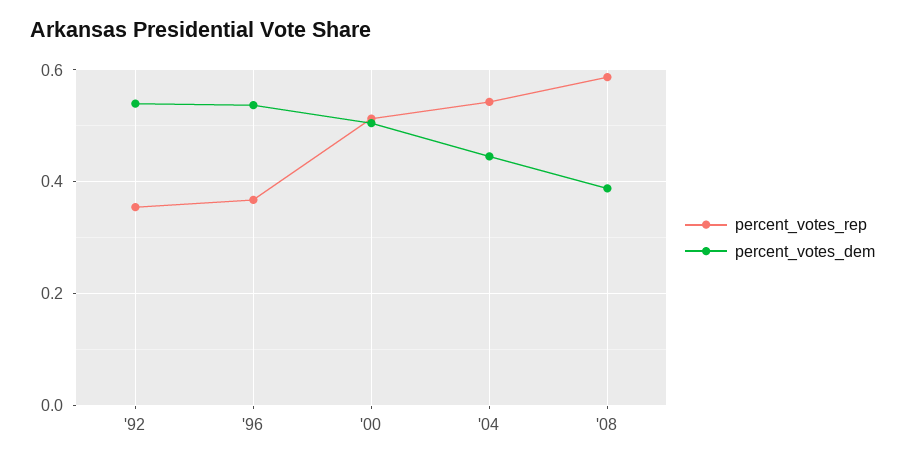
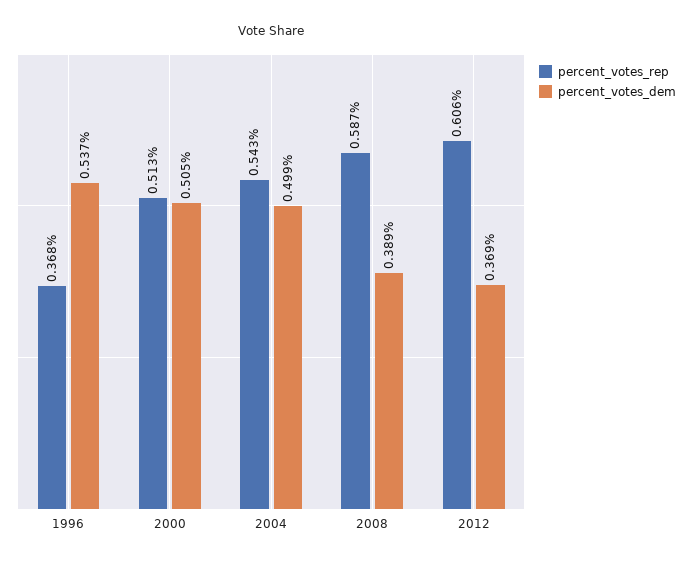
percent_votes_rep, '92: 0.36 -> none
percent_votes_dem, '92: 0.54 -> none
percent_votes_dem, '04: 0.44 -> 0.499
percent_votes_rep, 2012: none -> 0.606
percent_votes_dem, 2012: none -> 0.369

